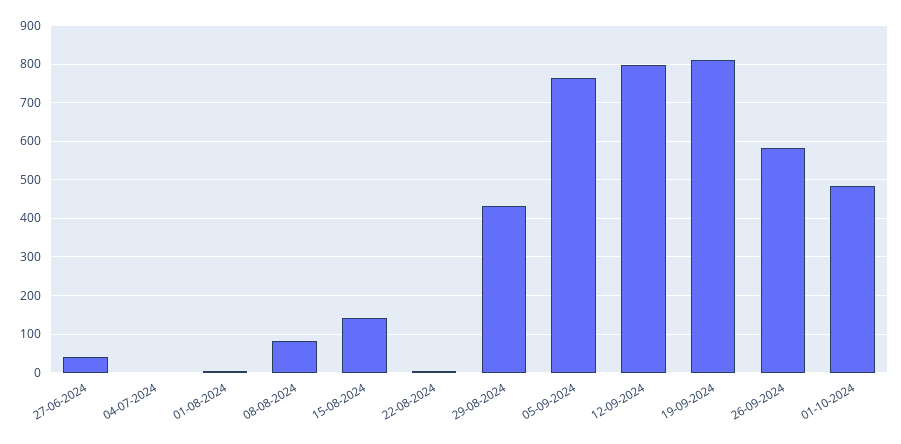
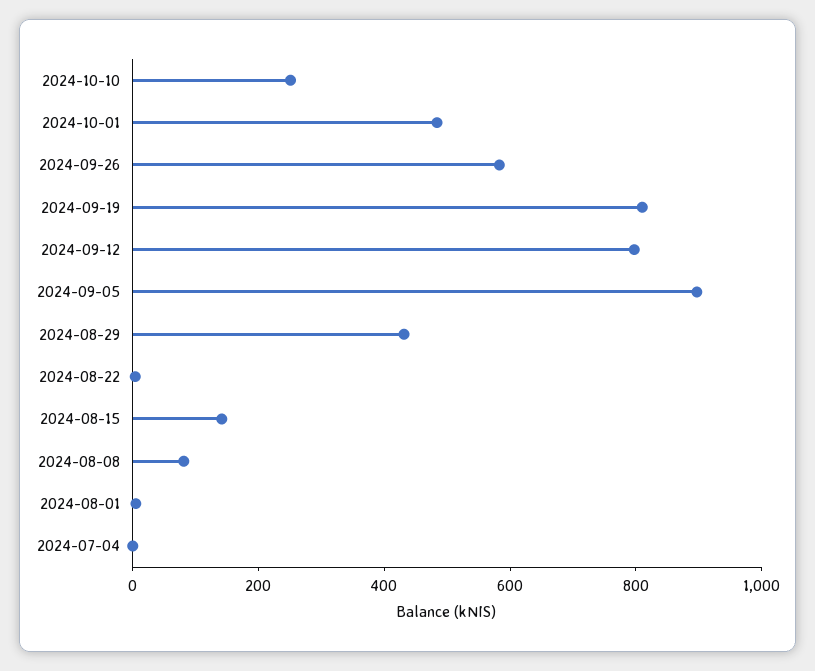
27-06-2024: 40 -> none
05-09-2024: 760 -> 900
2024-10-10: none -> 250

